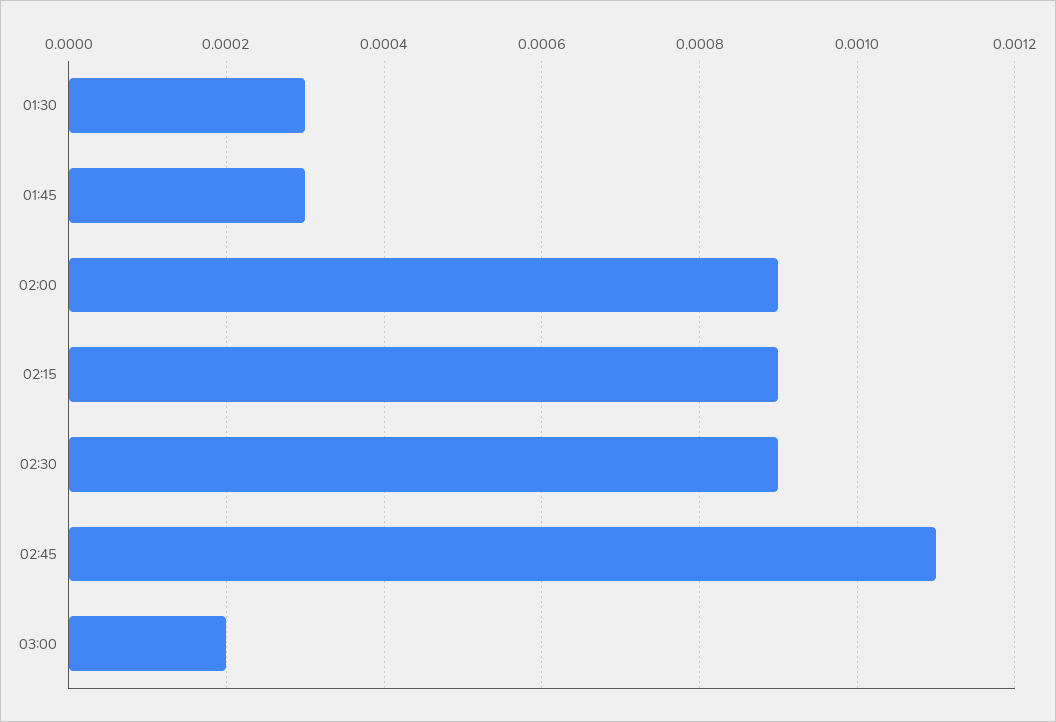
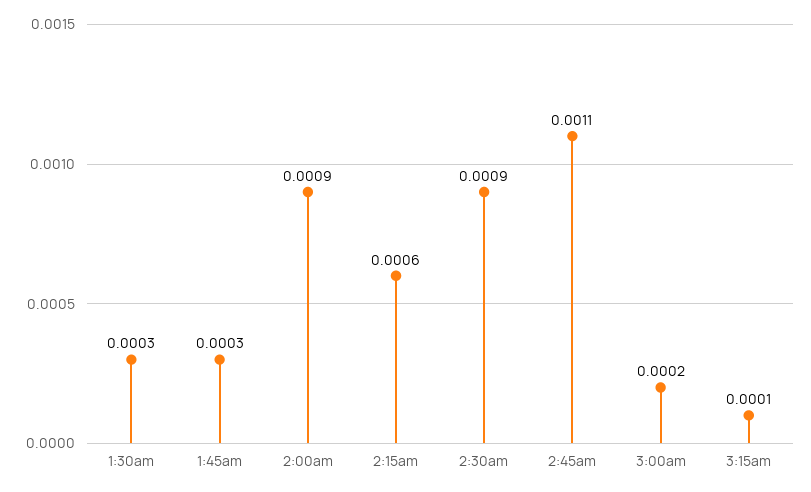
02:15: 0.0009 -> 0.0006
3:15am: none -> 0.0001

